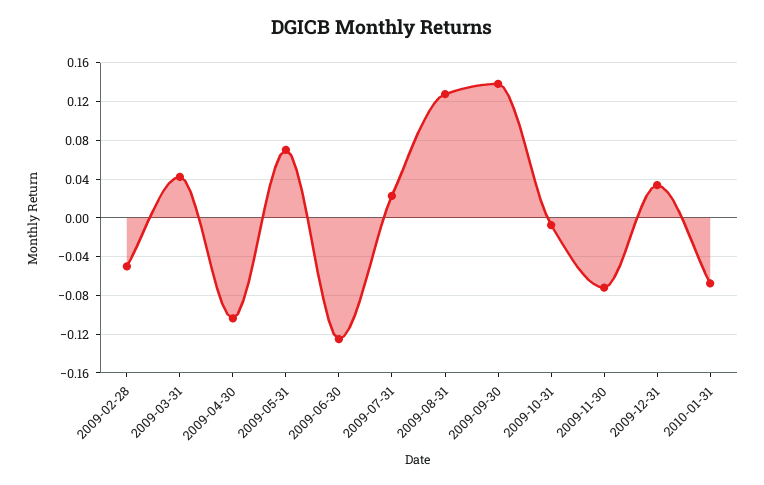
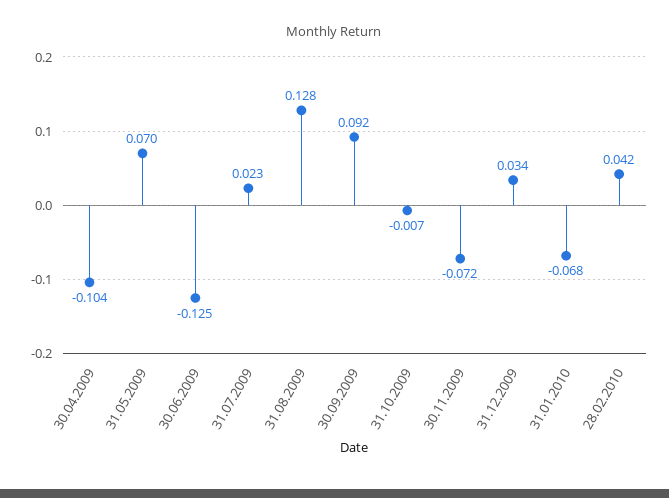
2009-02-28: -0.05 -> none
2009-03-31: 0.04 -> none
2009-09-30: 0.14 -> 0.092
28.02.2010: none -> 0.042

